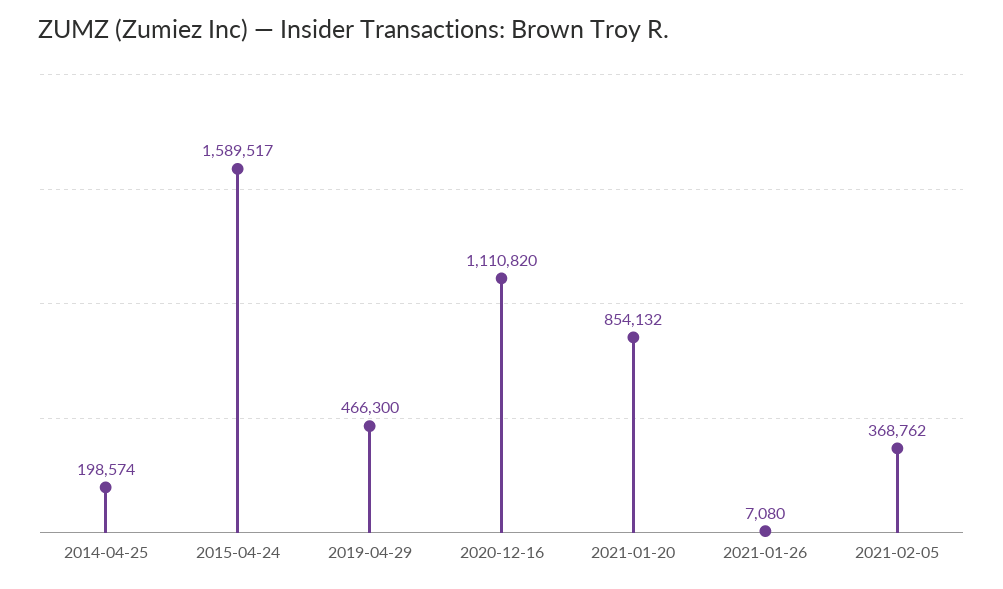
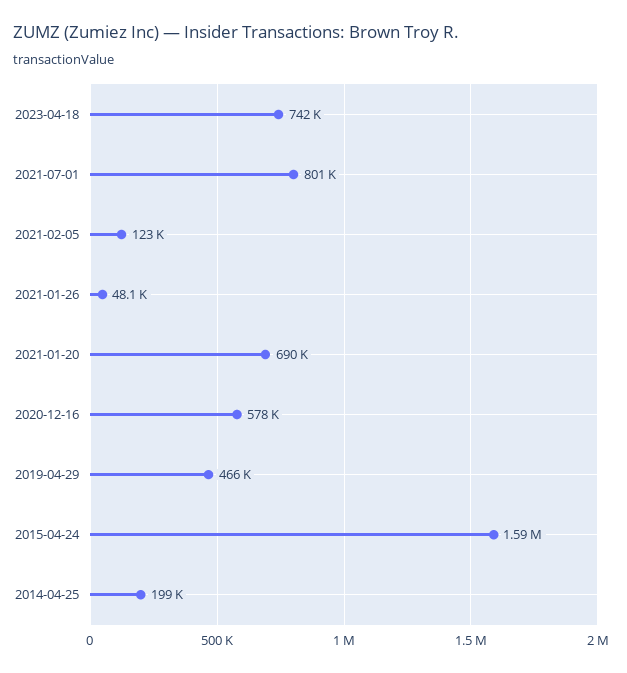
2020-12-16: 1110820 -> 578000
2021-01-20: 854132 -> 690000
2021-01-26: 7080 -> 48100
2021-02-05: 368762 -> 123000
2023-04-18: none -> 742000
2021-07-01: none -> 801000

